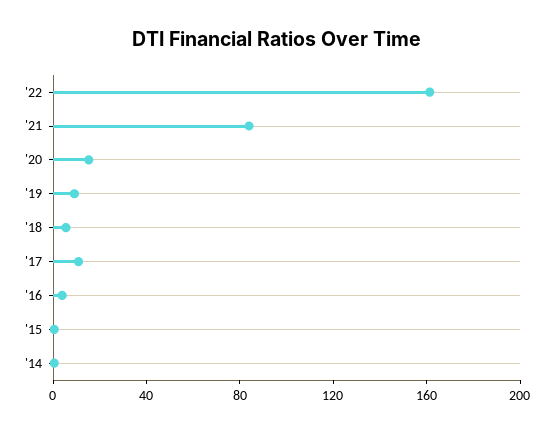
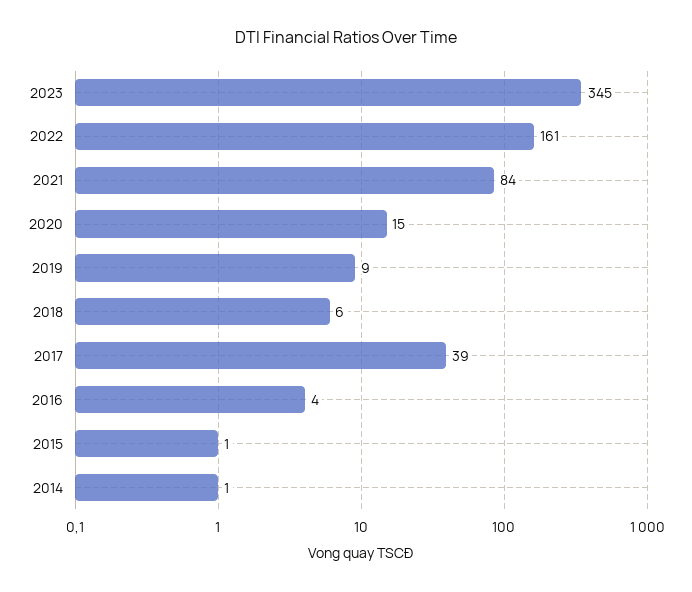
'17: 10 -> 39
2023: none -> 345

